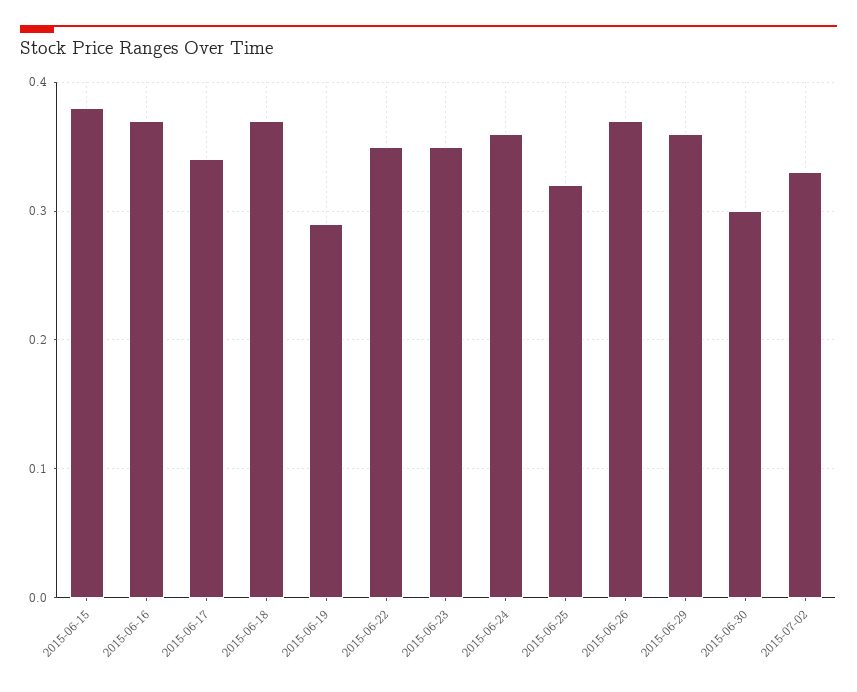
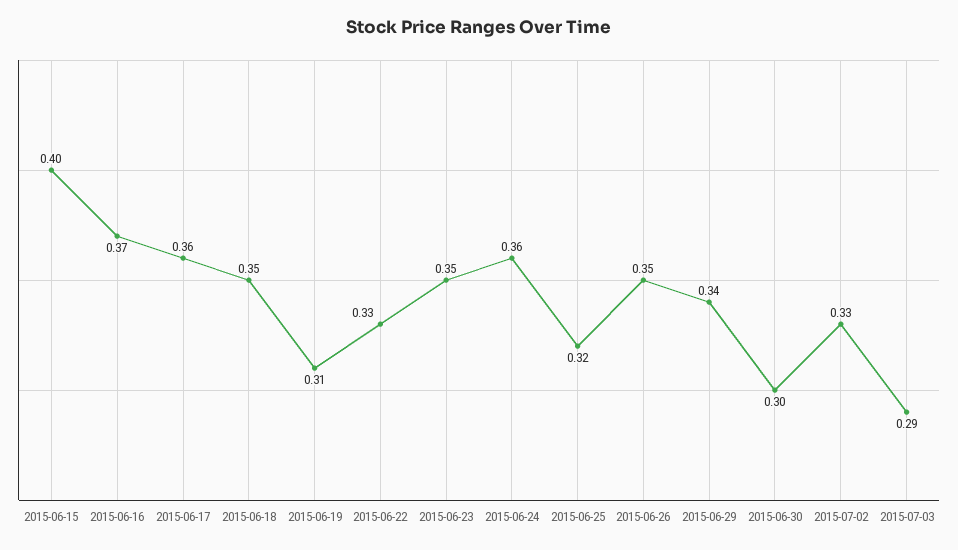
2015-06-15: 0.38 -> 0.4
2015-06-17: 0.34 -> 0.36
2015-06-18: 0.37 -> 0.35
2015-06-19: 0.29 -> 0.31
2015-06-22: 0.35 -> 0.33
2015-06-26: 0.37 -> 0.35
2015-06-29: 0.36 -> 0.34
2015-07-03: none -> 0.29

